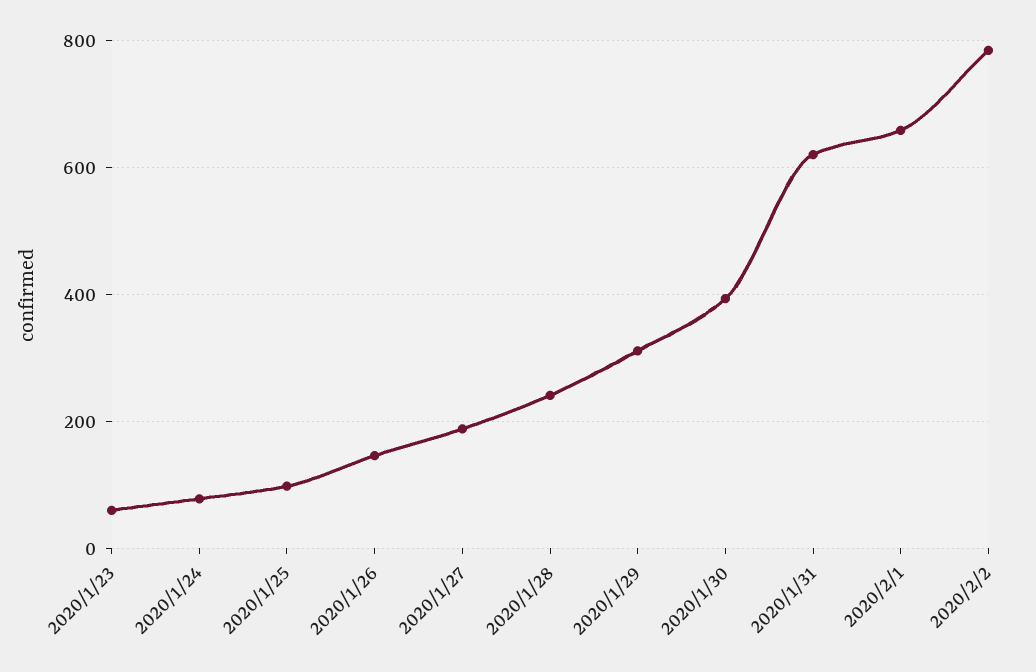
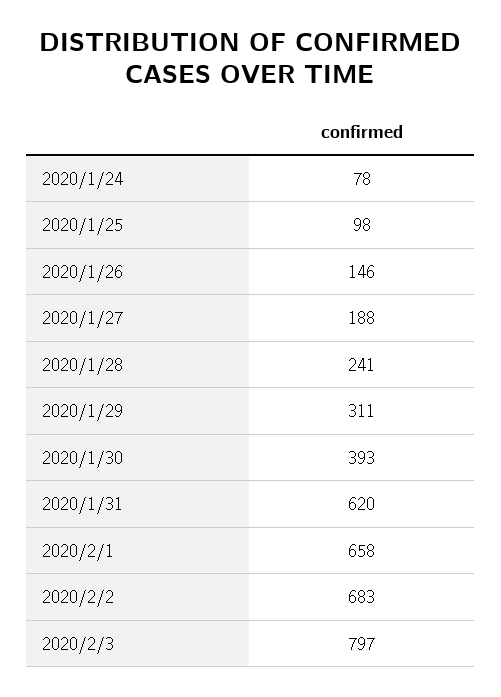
2020/1/23: 60 -> none
2020/2/2: 780 -> 683
2020/2/3: none -> 797

